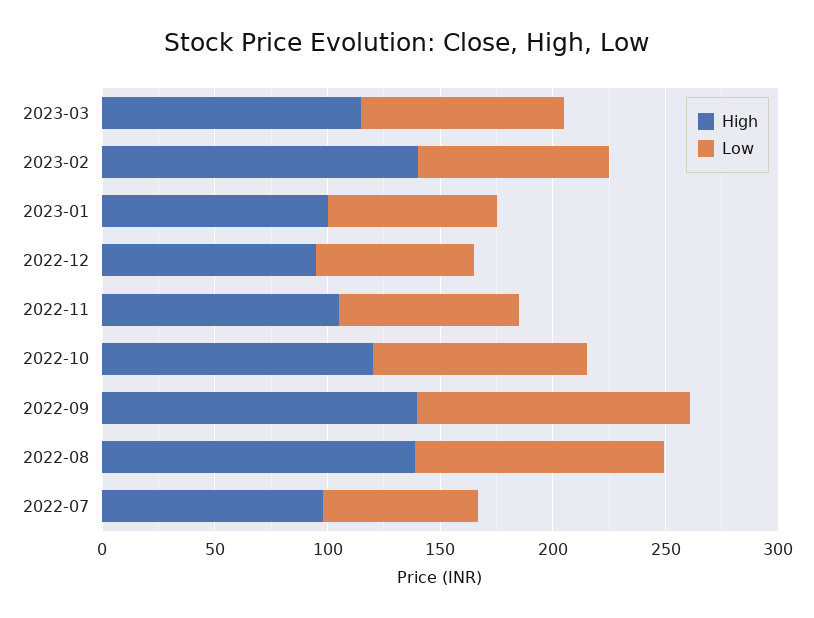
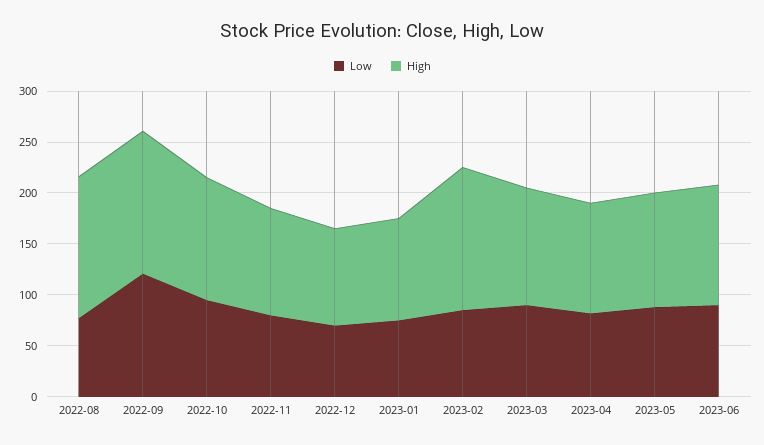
Low, 2022-08: 110 -> 80
High, 2022-07: 100 -> none
Low, 2022-07: 70 -> none
Low, 2023-04: none -> 80
High, 2023-04: none -> 110
Low, 2023-05: none -> 90
High, 2023-05: none -> 110
Low, 2023-06: none -> 90
High, 2023-06: none -> 120

